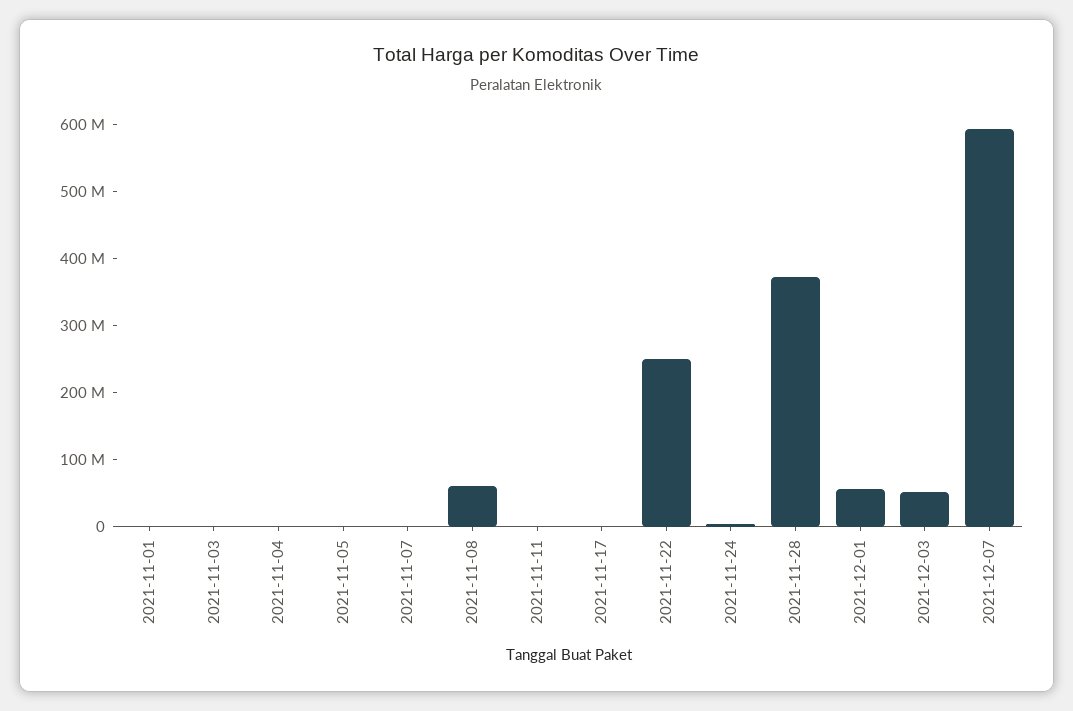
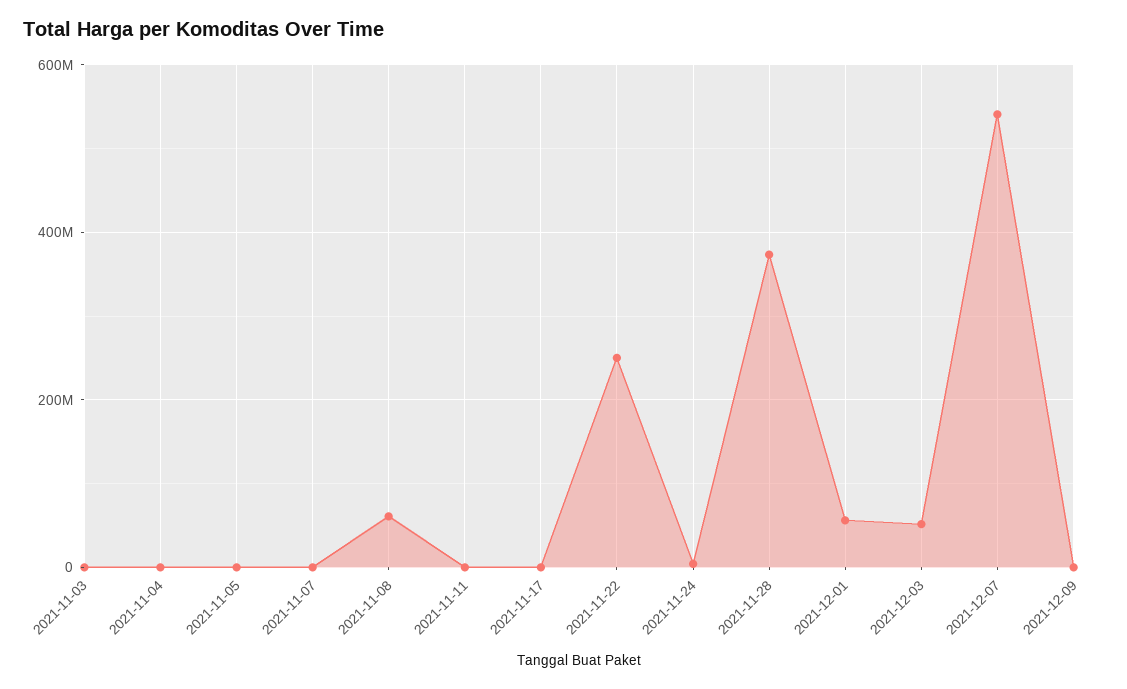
2021-11-01: 0 -> none
2021-12-07: 600000000 -> 540000000
2021-12-09: none -> 0

